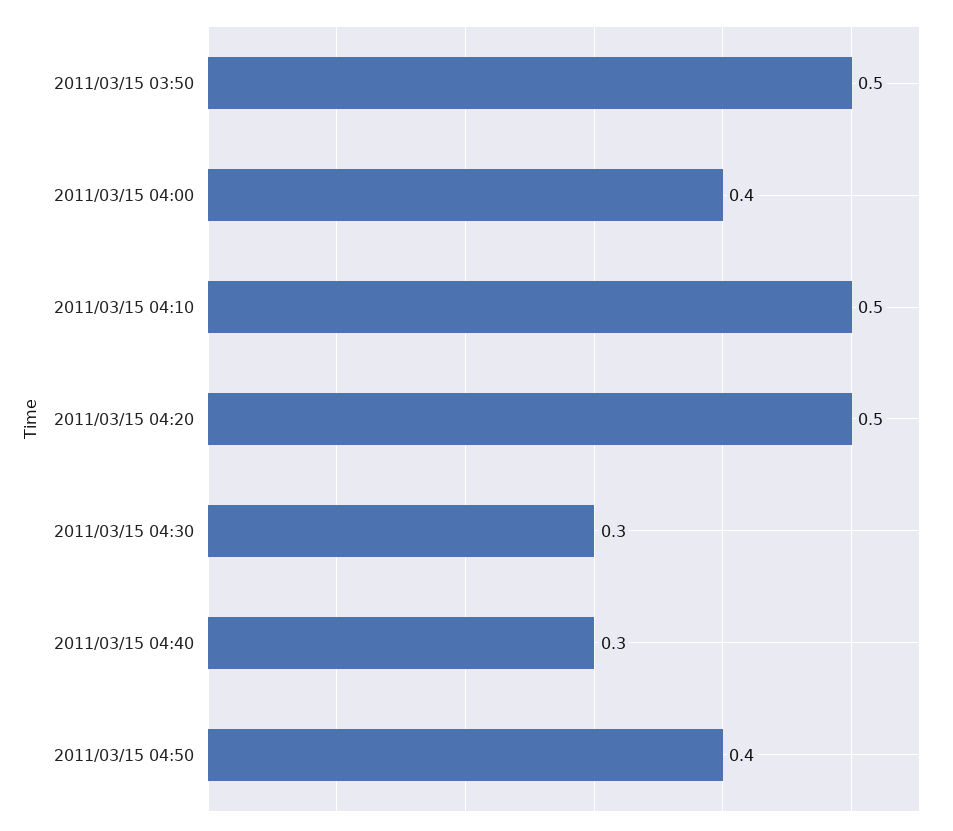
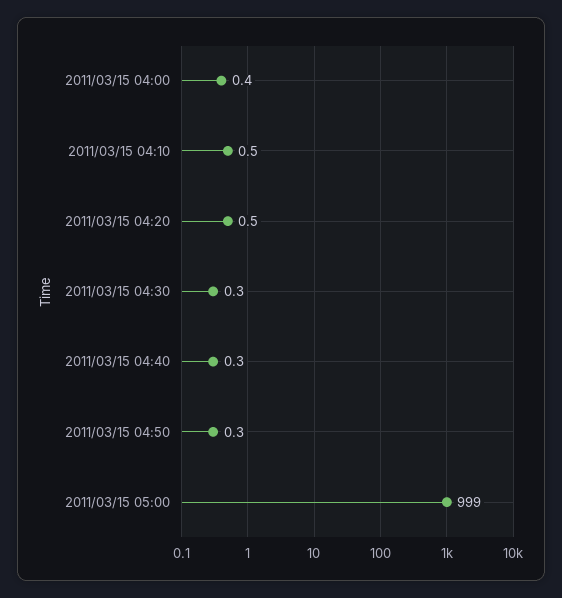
2011/03/15 03:50: 0.5 -> none
2011/03/15 04:50: 0.4 -> 0.3
2011/03/15 05:00: none -> 999

